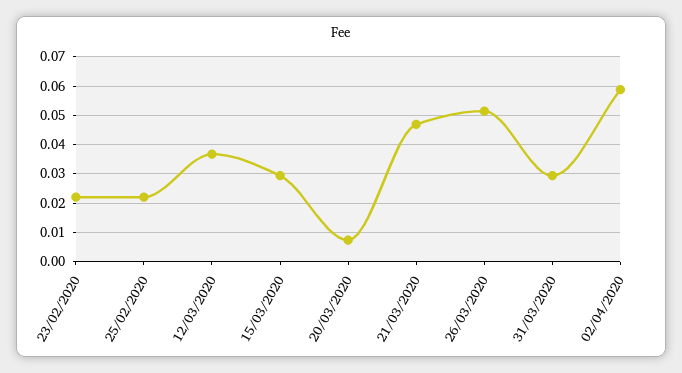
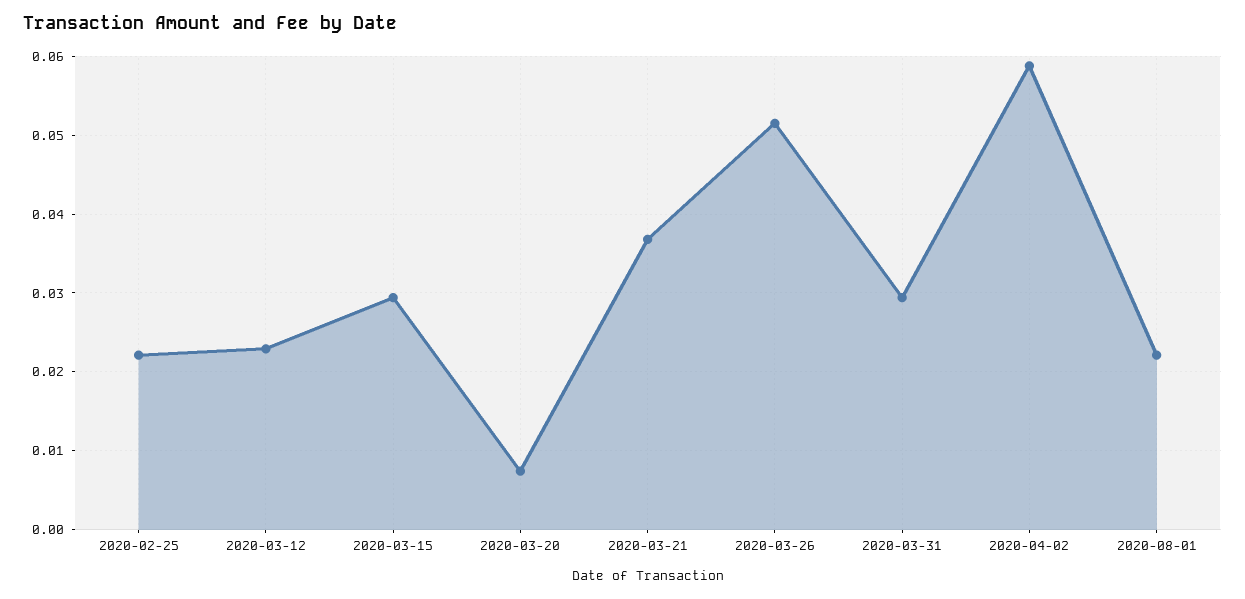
23/02/2020: 0.0225 -> none
12/03/2020: 0.0375 -> 0.023
21/03/2020: 0.0475 -> 0.037
2020-08-01: none -> 0.022

